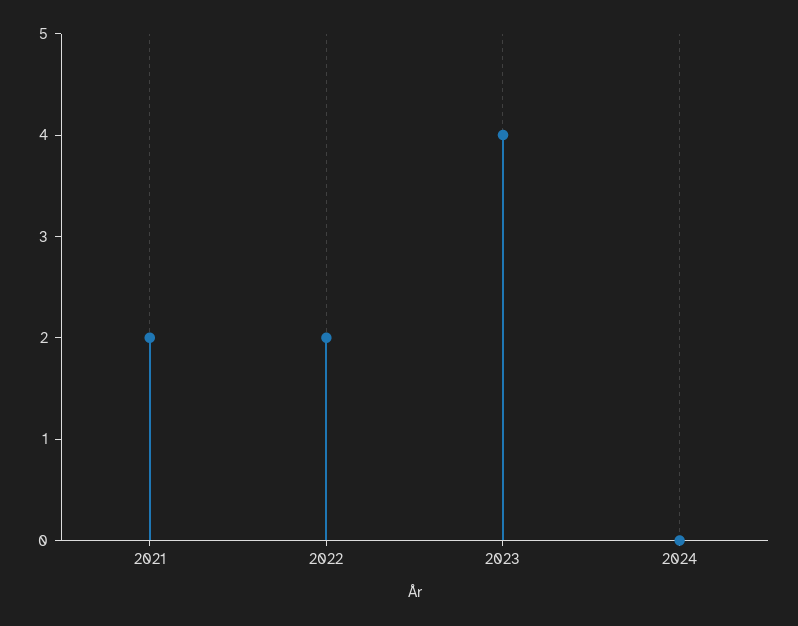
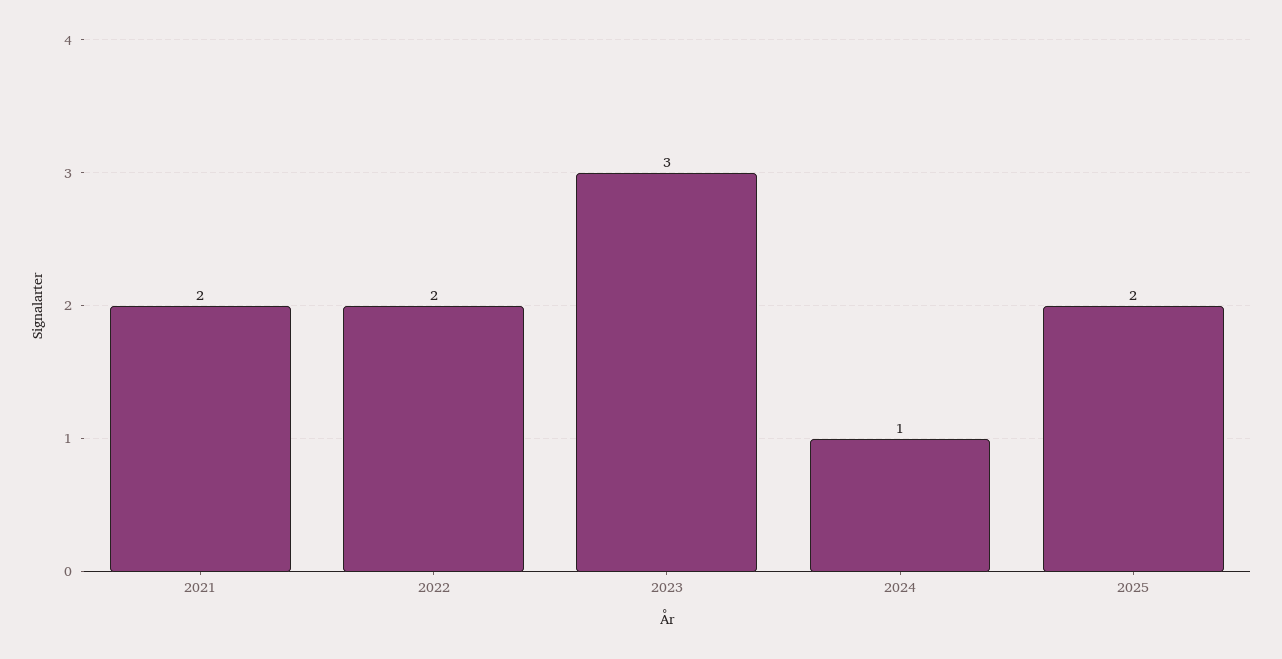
2023: 4 -> 3
2024: 0 -> 1
2025: none -> 2

